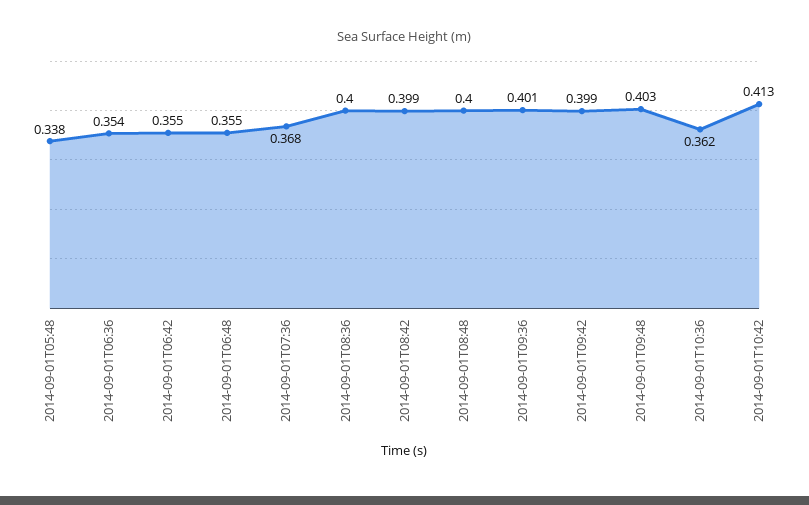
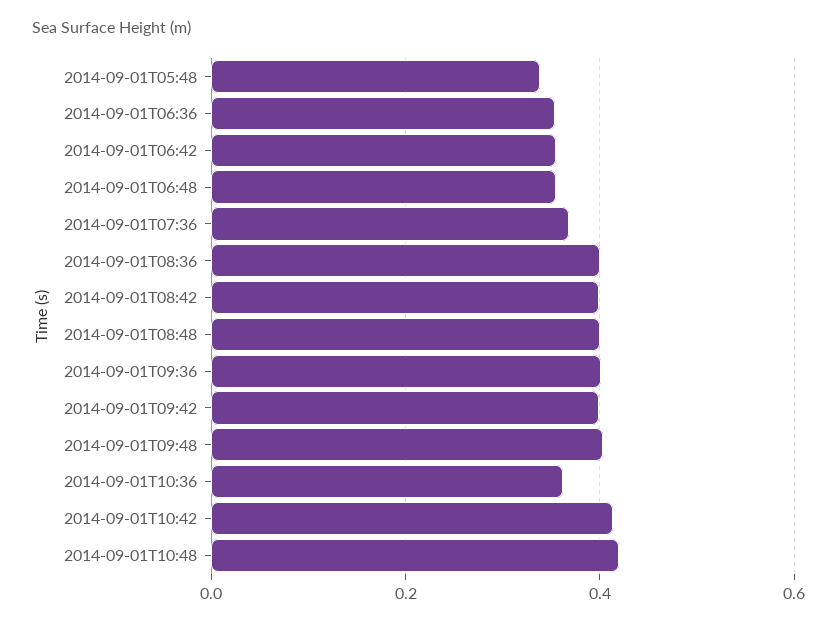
2014-09-01T10:48: none -> 0.42

